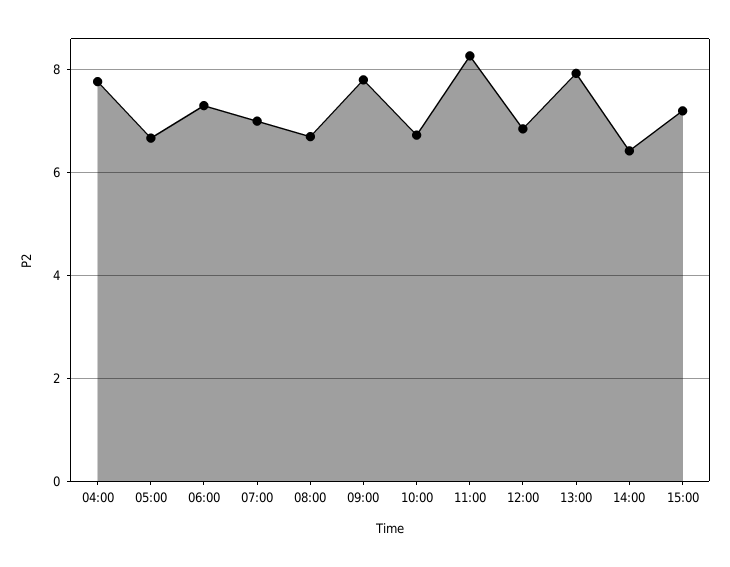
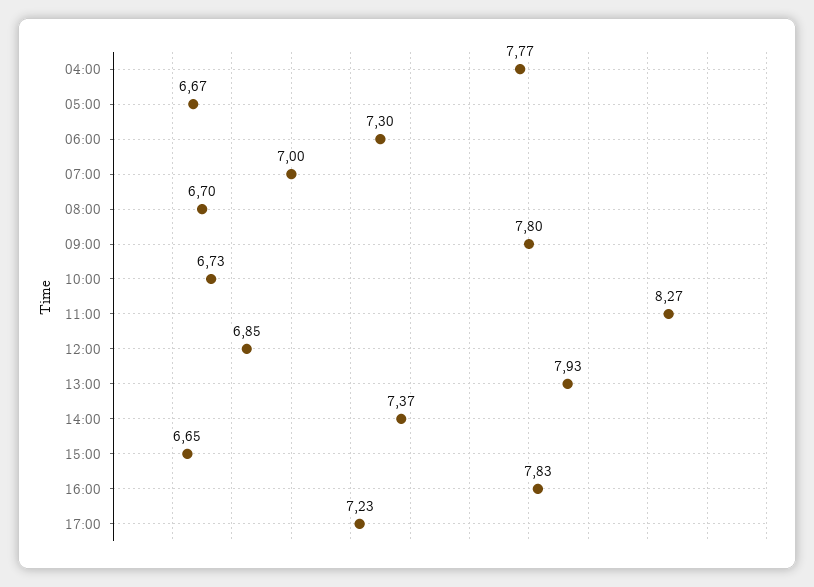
14:00: 6.4 -> 7.37
15:00: 7.2 -> 6.65
16:00: none -> 7.83
17:00: none -> 7.23

